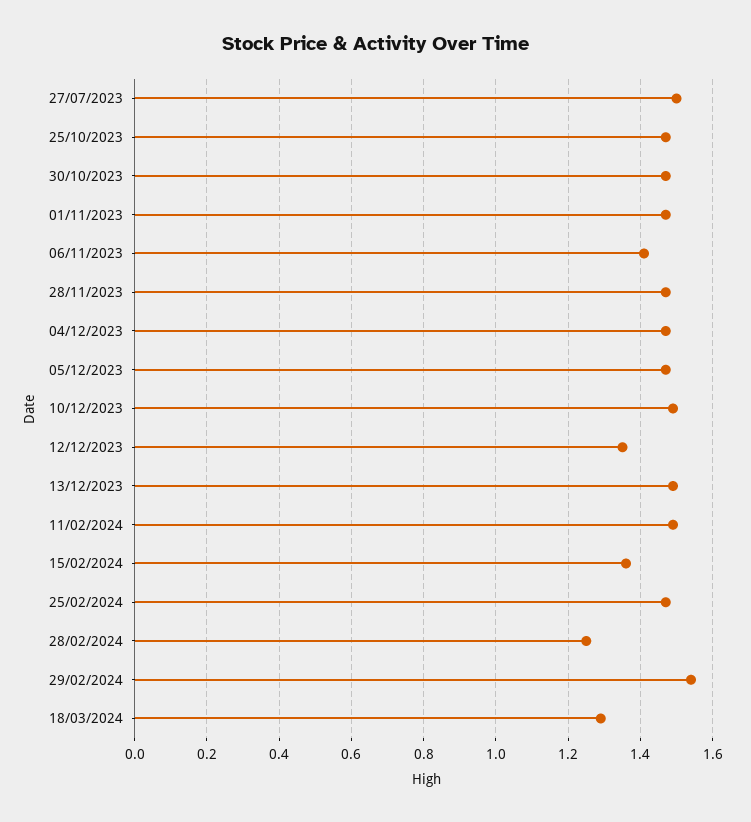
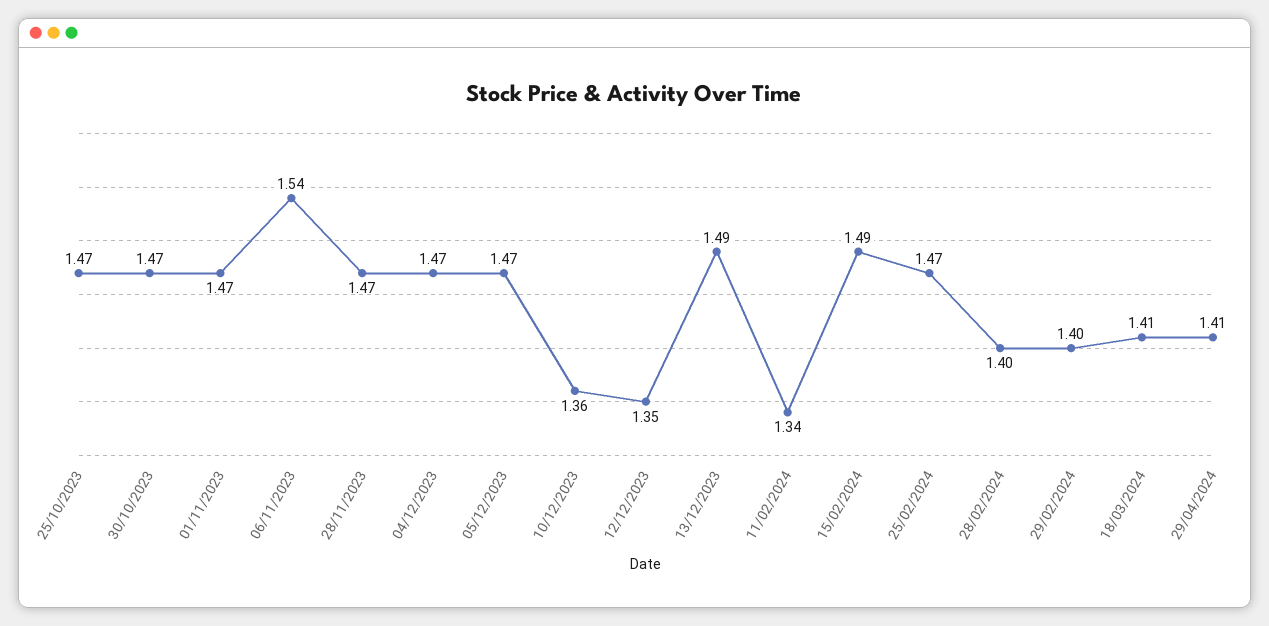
27/07/2023: 1.5 -> none
06/11/2023: 1.4 -> 1.54
10/12/2023: 1.5 -> 1.36
11/02/2024: 1.5 -> 1.34
15/02/2024: 1.35 -> 1.49
28/02/2024: 1.25 -> 1.4
29/02/2024: 1.55 -> 1.4
18/03/2024: 1.3 -> 1.41
29/04/2024: none -> 1.41

